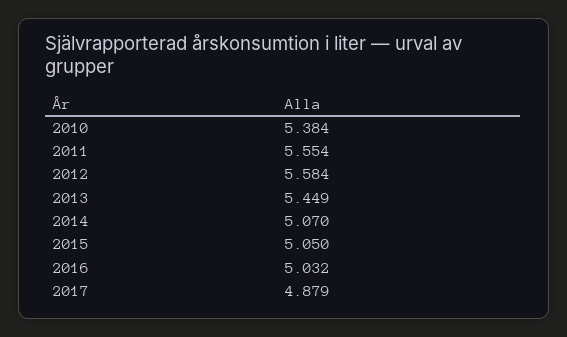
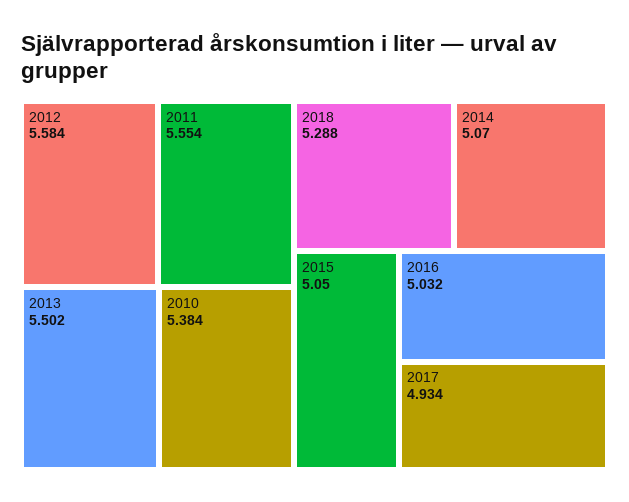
2013: 5.449 -> 5.502
2017: 4.879 -> 4.934
2018: none -> 5.288

